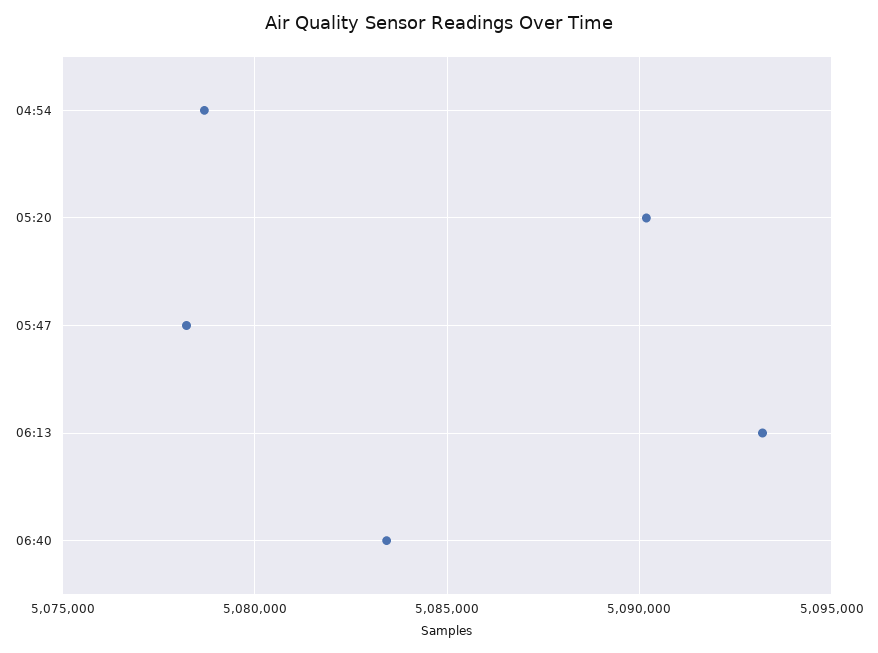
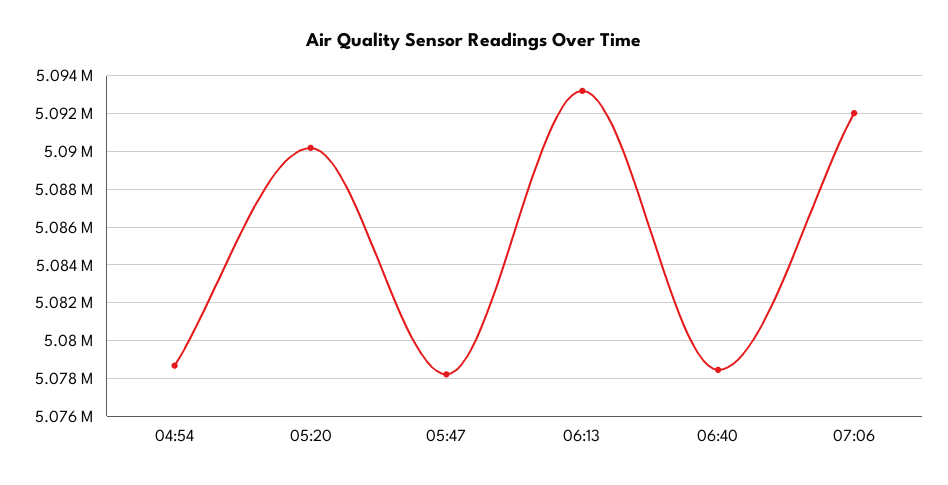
06:40: 5083500 -> 5078500
07:06: none -> 5092000

